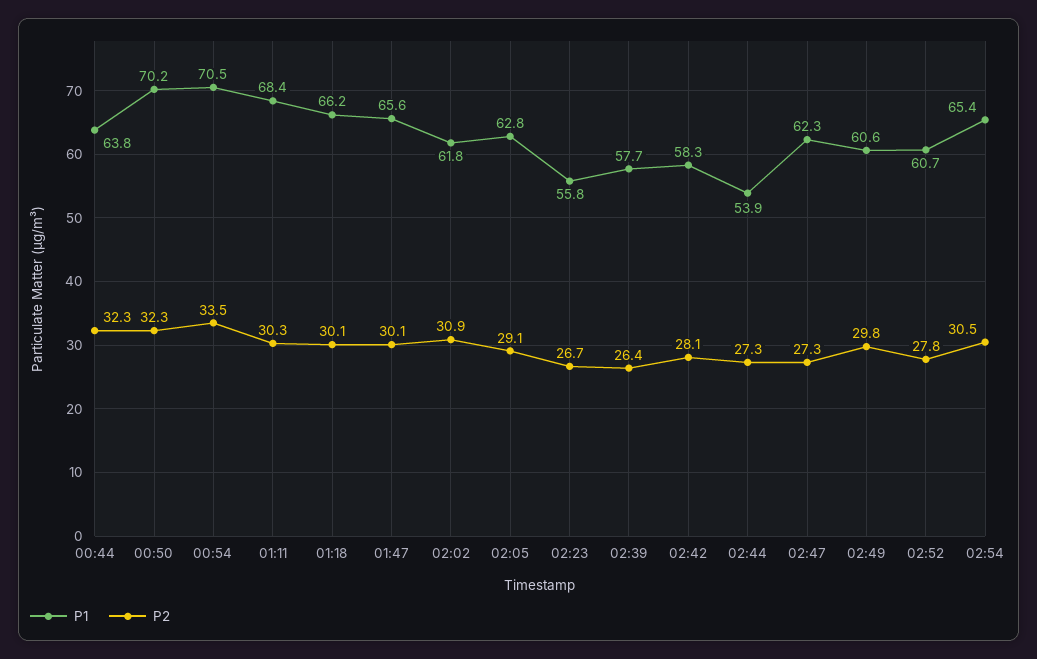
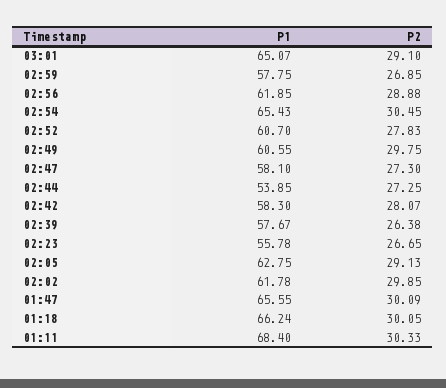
P1, 00:44: 63.8 -> none
P2, 00:44: 32.3 -> none
P1, 00:50: 70.2 -> none
P2, 00:50: 32.3 -> none
P1, 00:54: 70.5 -> none
P2, 00:54: 33.5 -> none
P2, 02:02: 30.9 -> 29.85
P1, 02:47: 62.3 -> 58.1
P1, 03:01: none -> 65.07
P2, 03:01: none -> 29.1
P1, 02:59: none -> 57.75
P2, 02:59: none -> 26.85
P1, 02:56: none -> 61.85
P2, 02:56: none -> 28.88

